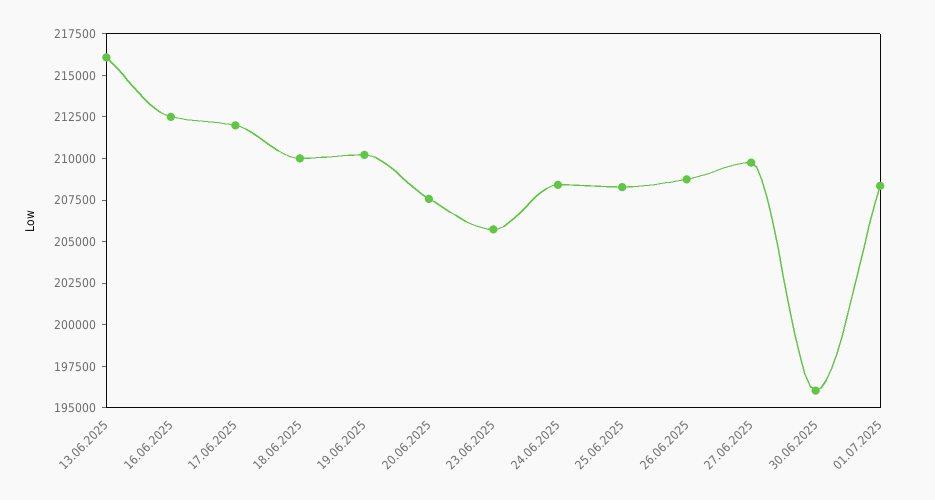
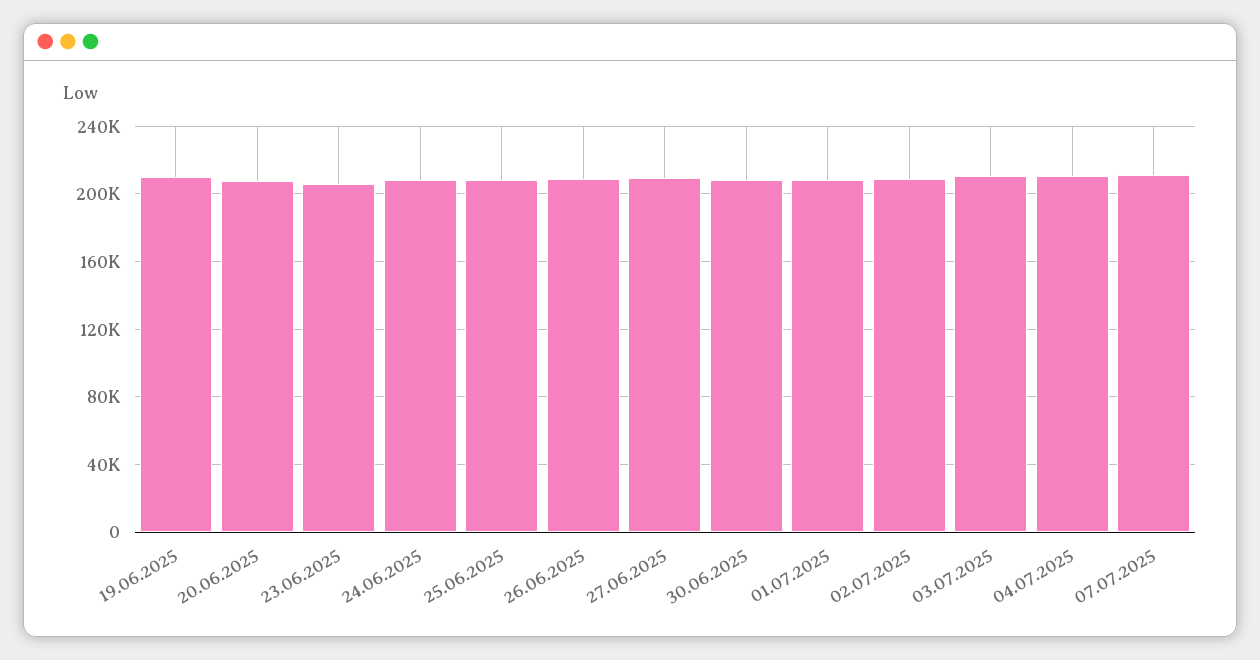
13.06.2025: 216000 -> none
16.06.2025: 212500 -> none
17.06.2025: 212000 -> none
18.06.2025: 210000 -> none
30.06.2025: 196000 -> 210000
02.07.2025: none -> 210000
03.07.2025: none -> 210000
04.07.2025: none -> 210000
07.07.2025: none -> 210000

